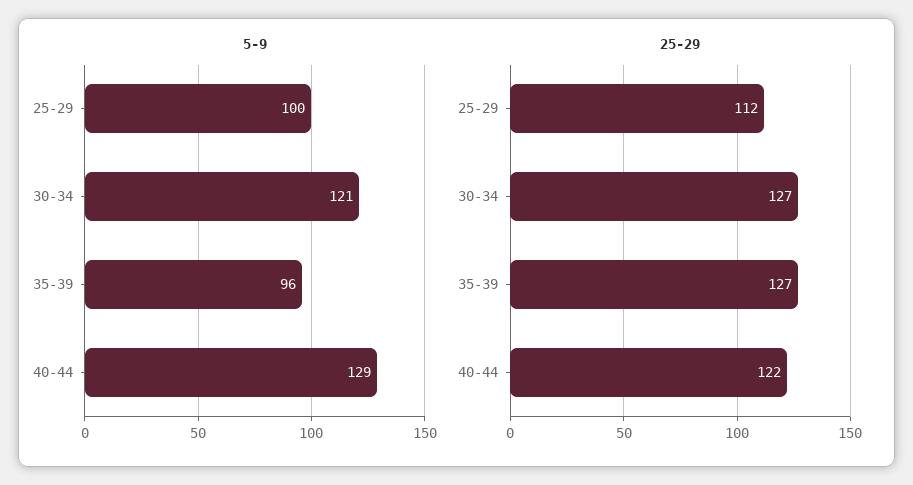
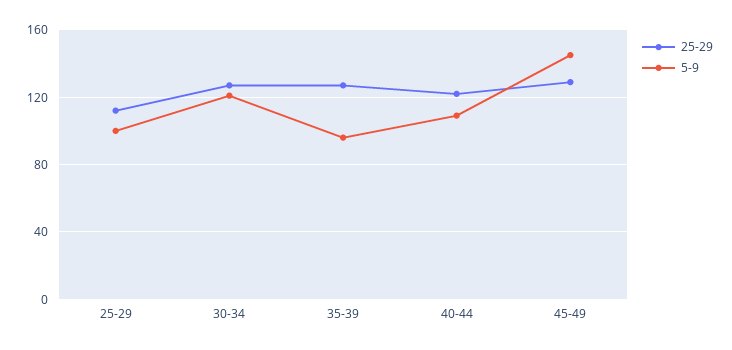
5-9, 40-44: 129 -> 110
25-29, 45-49: none -> 130
5-9, 45-49: none -> 145

